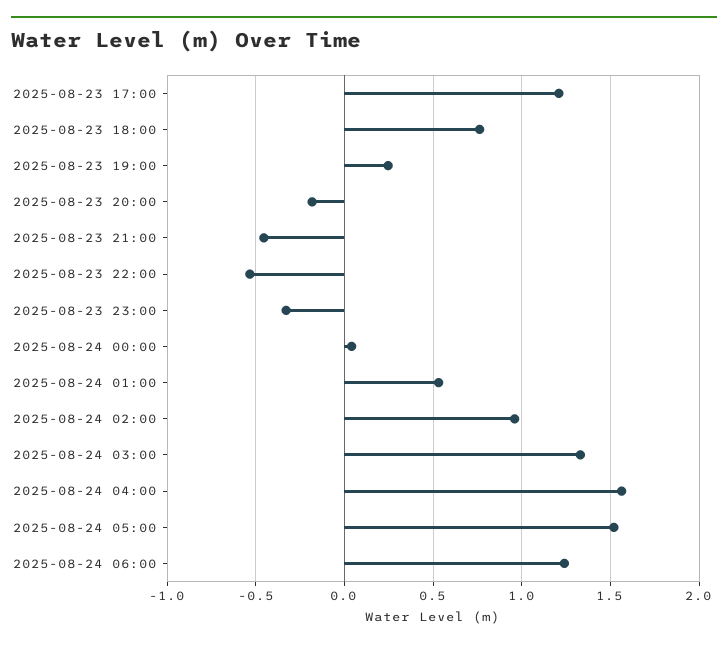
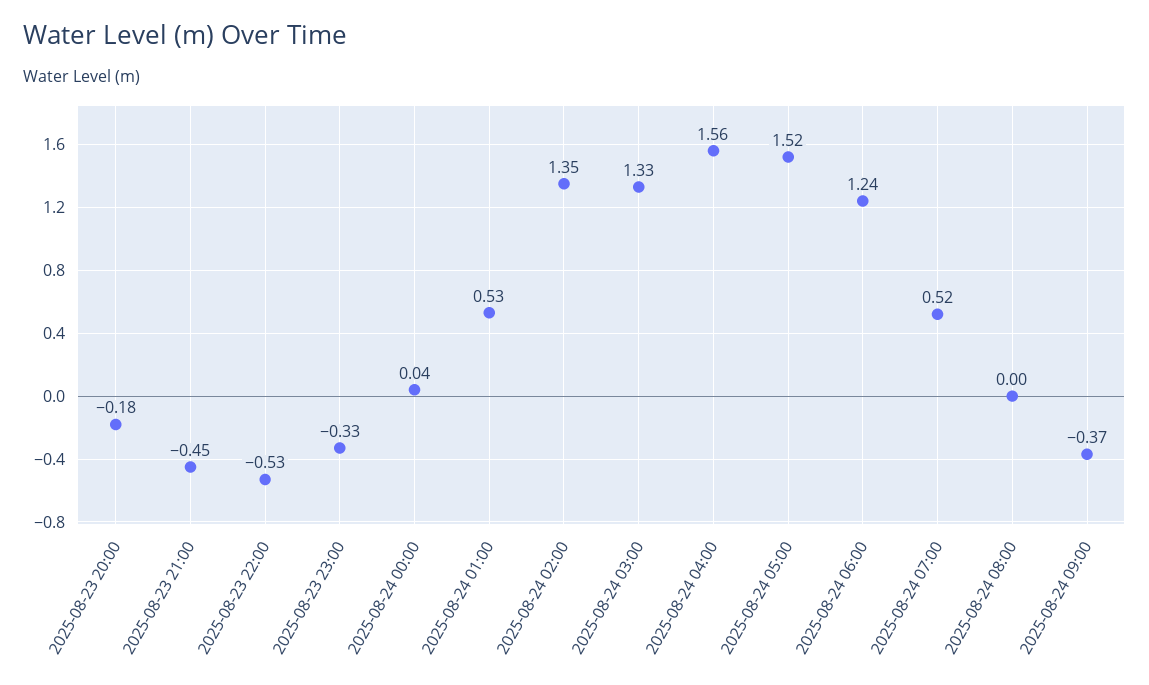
2025-08-23 17:00: 1.2 -> none
2025-08-23 18:00: 0.75 -> none
2025-08-23 19:00: 0.25 -> none
2025-08-24 02:00: 0.95 -> 1.35
2025-08-24 07:00: none -> 0.52
2025-08-24 08:00: none -> 0
2025-08-24 09:00: none -> -0.37

